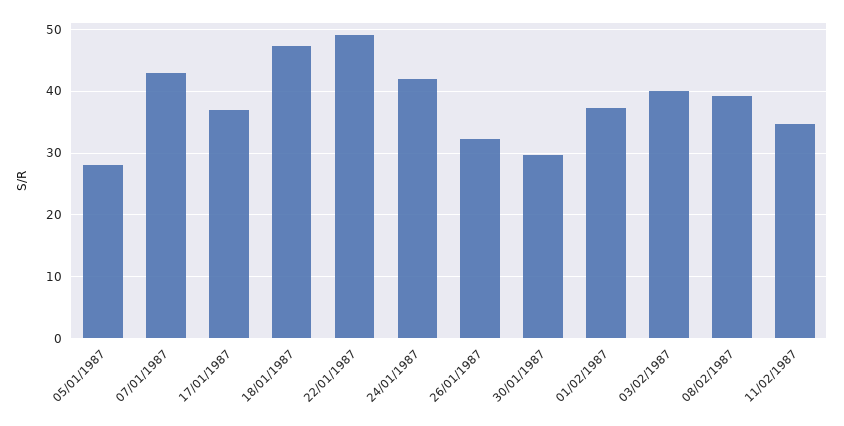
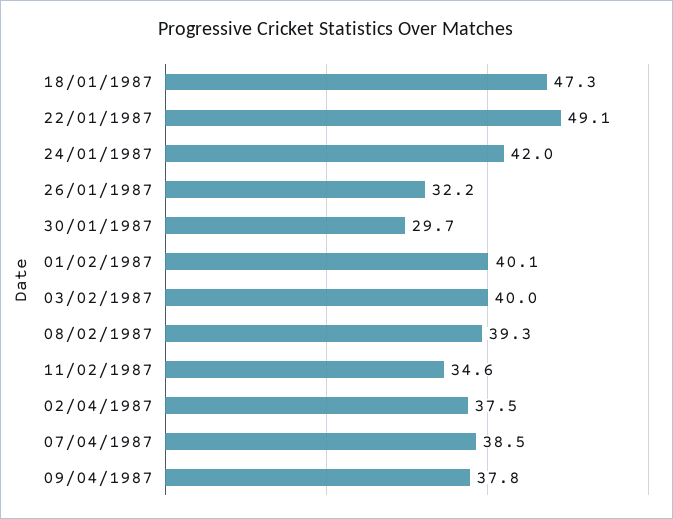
05/01/1987: 28 -> none
07/01/1987: 43 -> none
17/01/1987: 37 -> none
01/02/1987: 37 -> 40.1
02/04/1987: none -> 37.5
07/04/1987: none -> 38.5
09/04/1987: none -> 37.8

